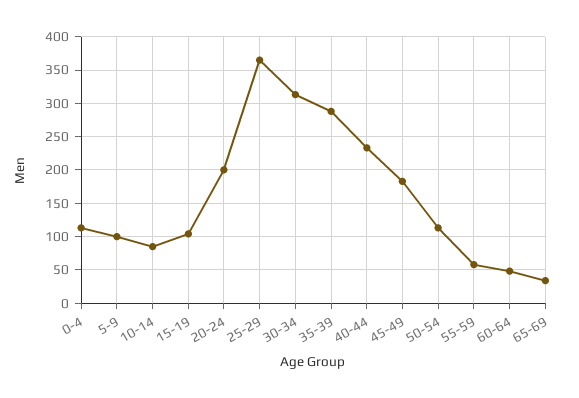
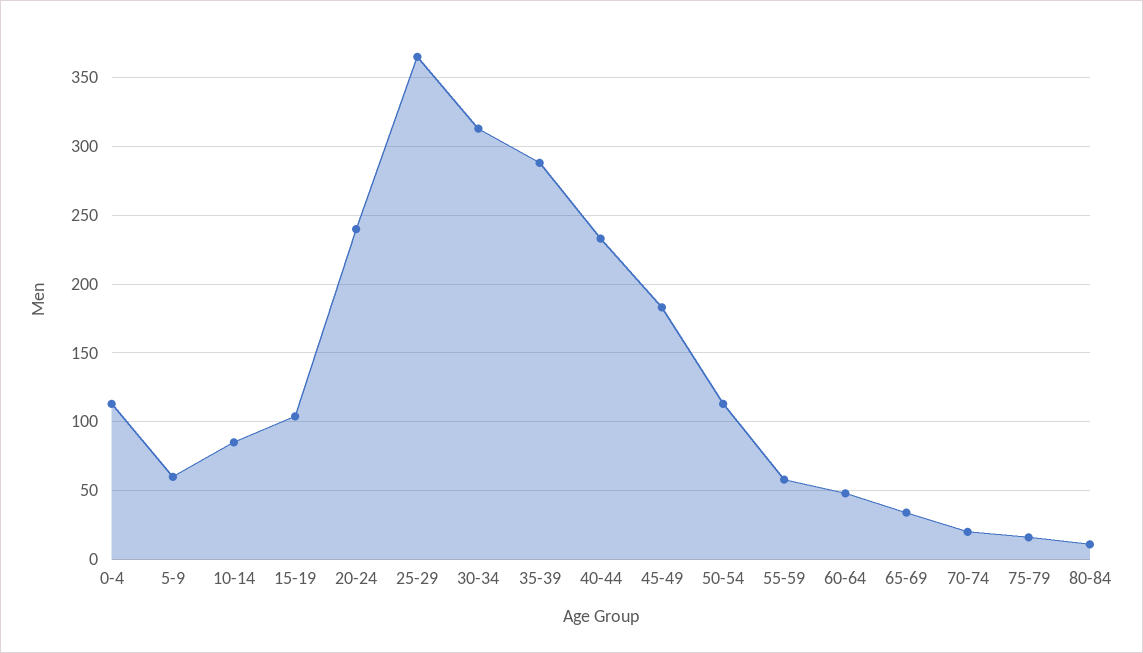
5-9: 100 -> 60
20-24: 200 -> 240
70-74: none -> 20
75-79: none -> 15
80-84: none -> 10

